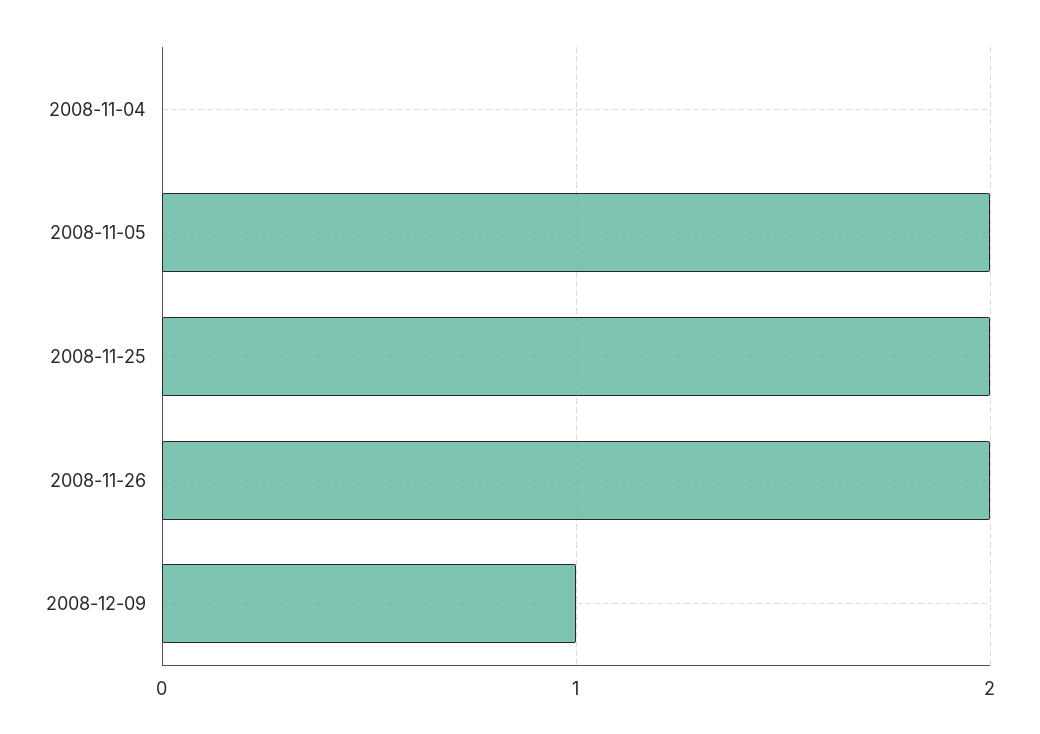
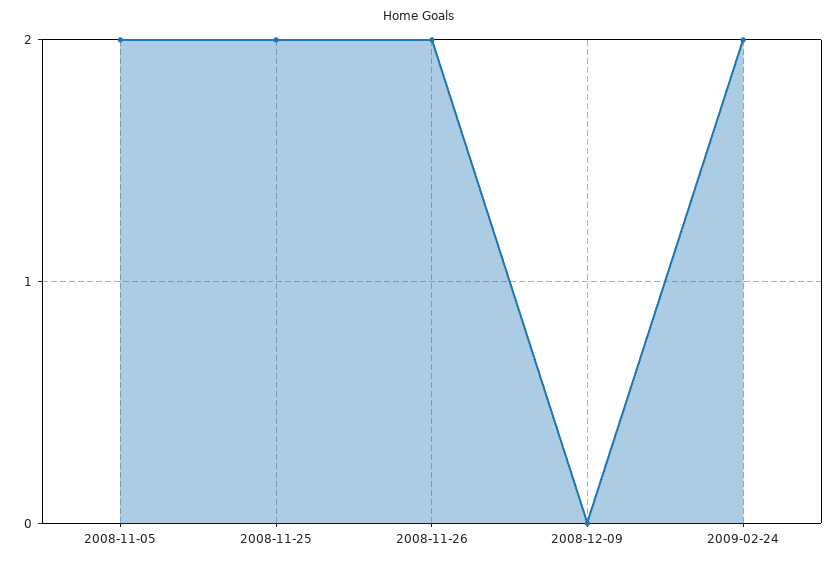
2008-11-04: 0 -> none
2008-12-09: 1 -> 0
2009-02-24: none -> 2

